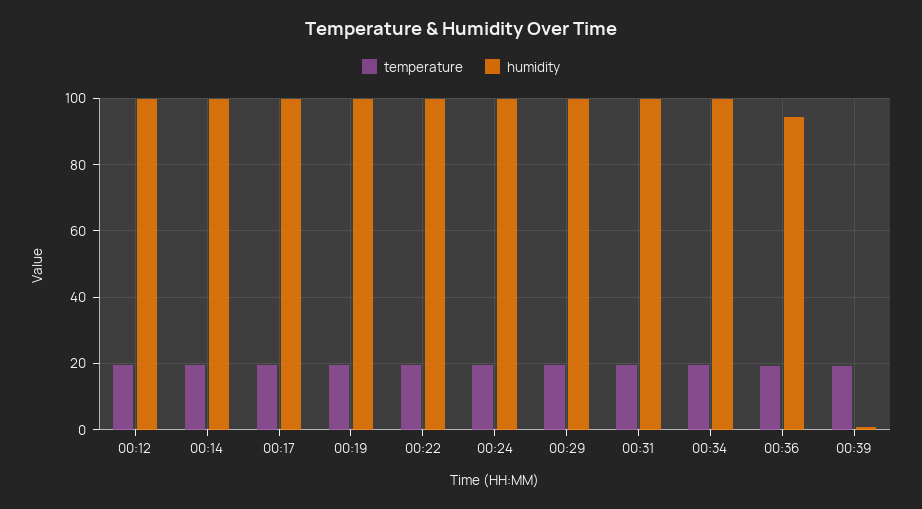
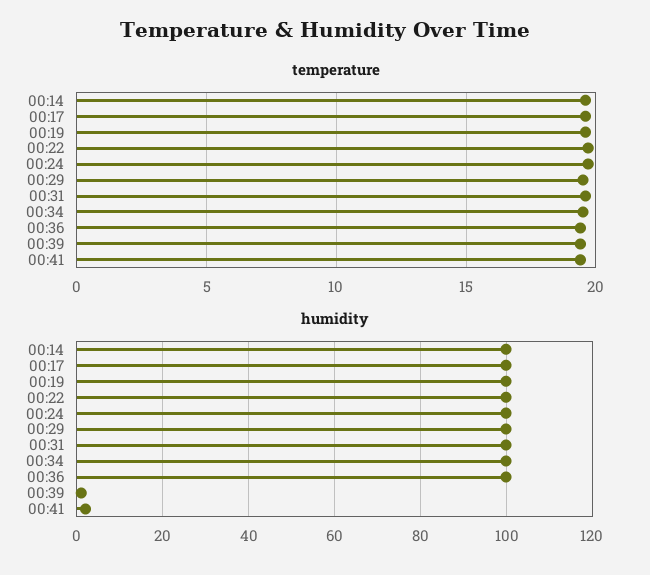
temperature, 00:12: 20 -> none
humidity, 00:12: 100 -> none
humidity, 00:36: 94 -> 100
temperature, 00:41: none -> 19.5
humidity, 00:41: none -> 2

